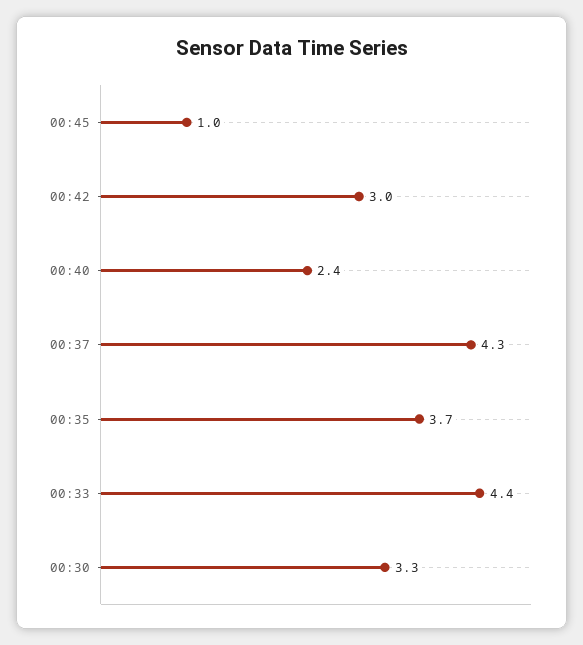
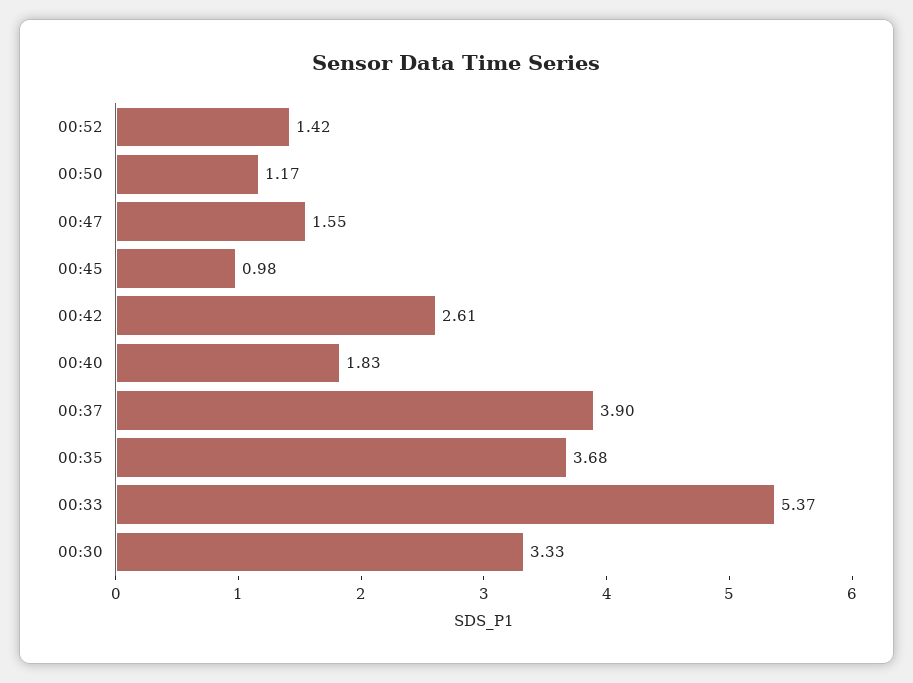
00:42: 3 -> 2.61
00:40: 2.4 -> 1.83
00:37: 4.3 -> 3.9
00:33: 4.4 -> 5.37
00:52: none -> 1.42
00:50: none -> 1.17
00:47: none -> 1.55

